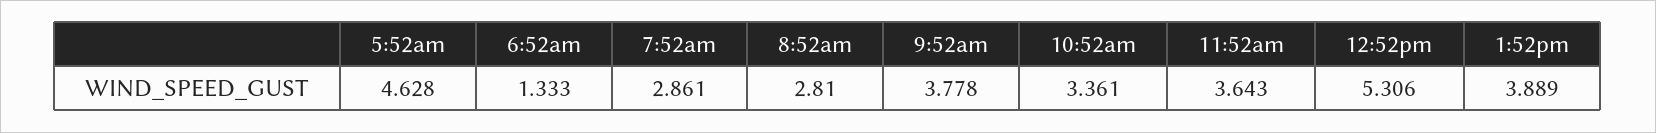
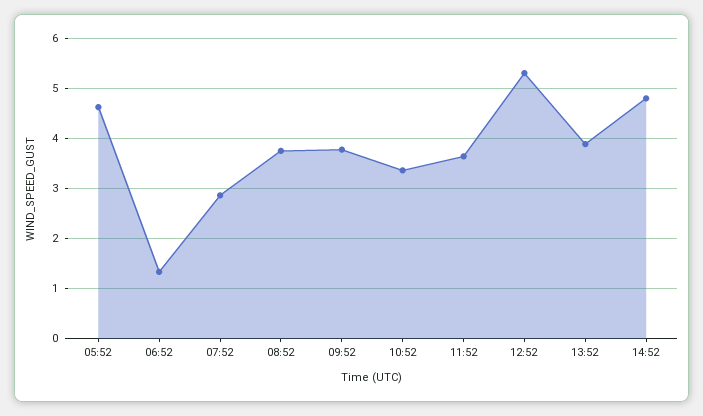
8:52am: 2.81 -> 3.8
14:52: none -> 4.8

